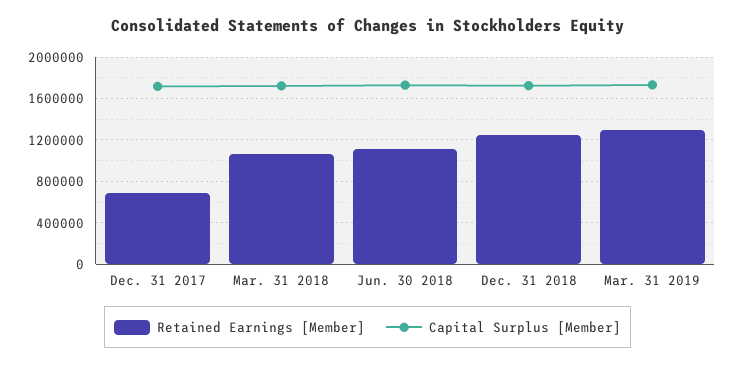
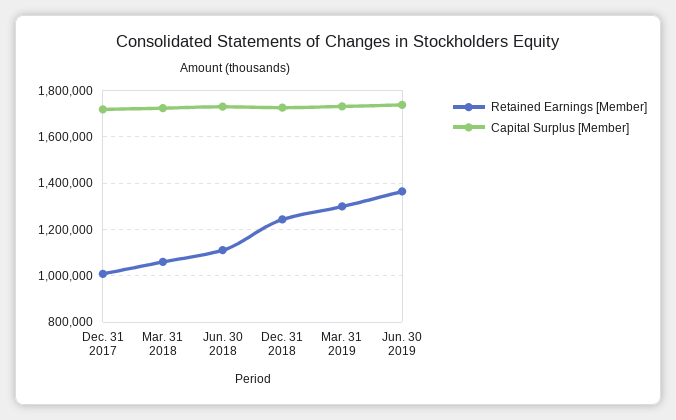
Retained Earnings [Member], Dec. 31 2017: 700000 -> 1000000
Retained Earnings [Member], Jun. 30 2019: none -> 1350000
Capital Surplus [Member], Jun. 30 2019: none -> 1750000

